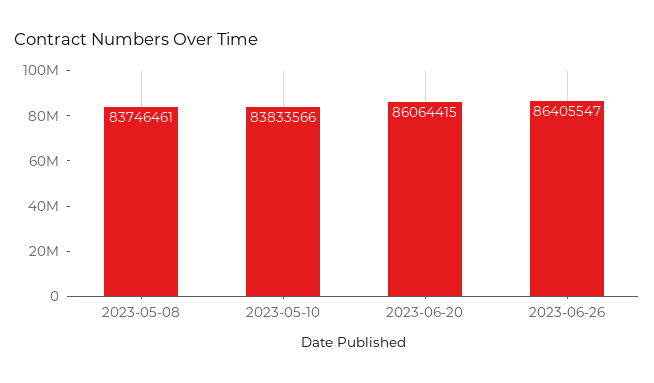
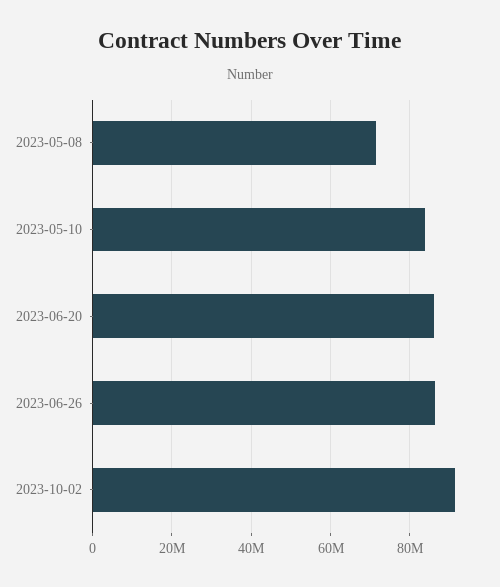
2023-05-08: 83746461 -> 72000000
2023-10-02: none -> 92000000

